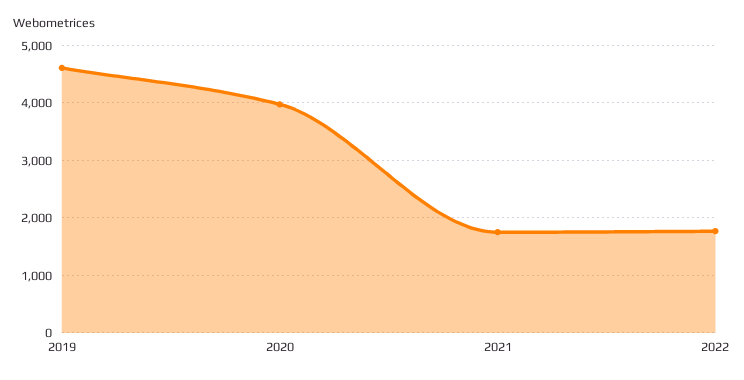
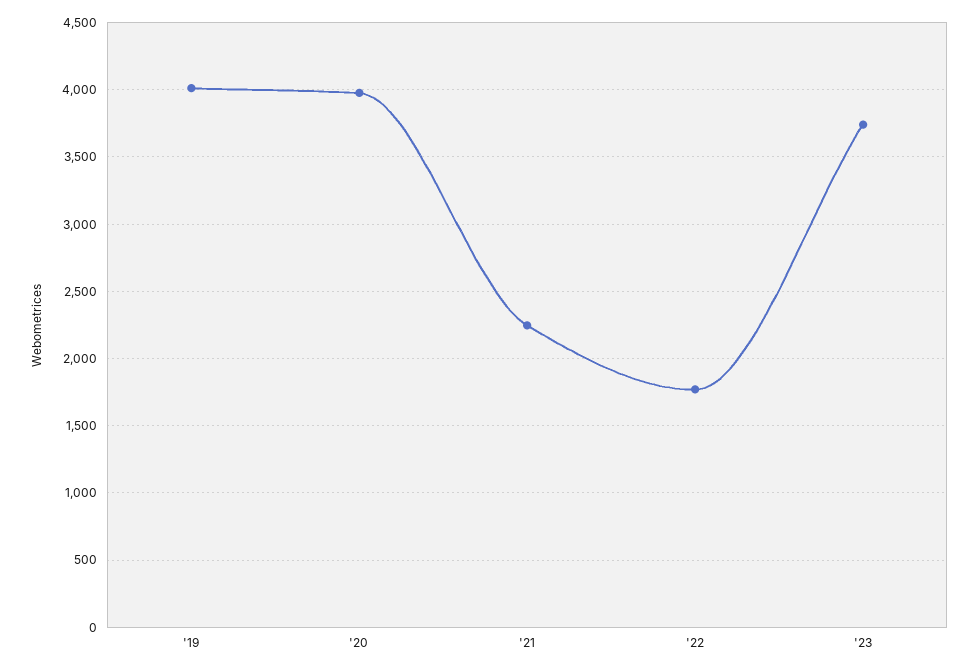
2019: 4600 -> 4000
2021: 1800 -> 2250
'23: none -> 3750

